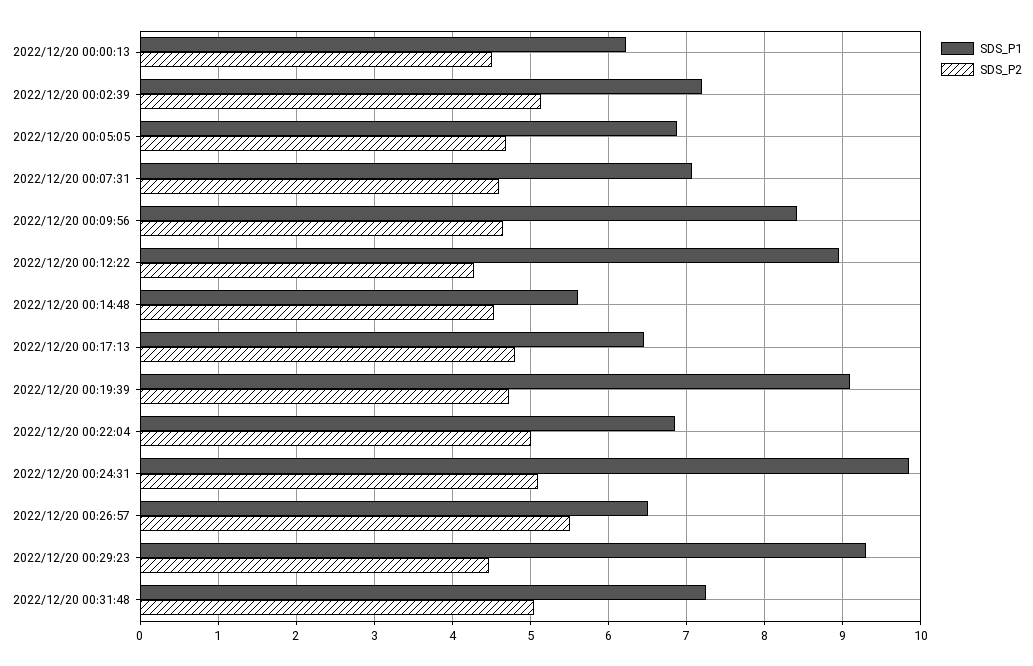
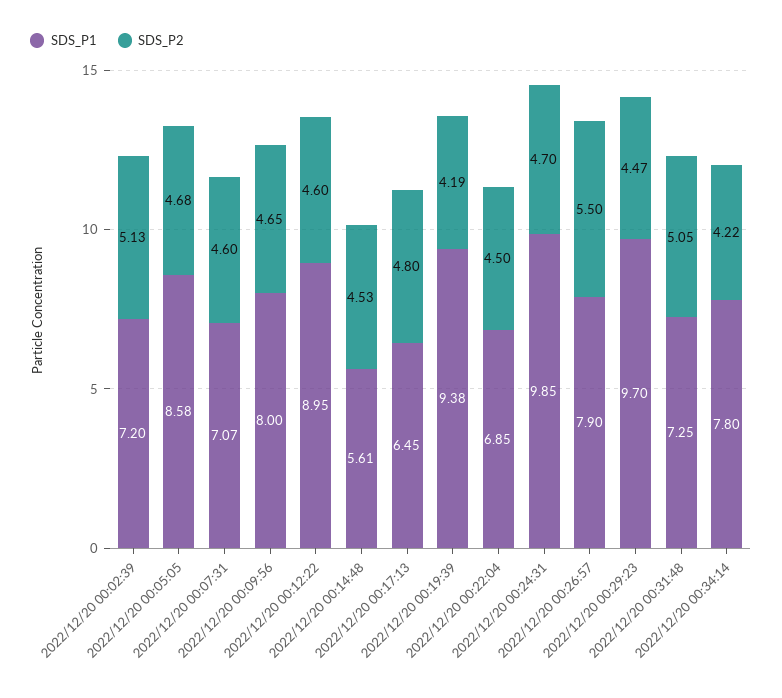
SDS_P1, 2022/12/20 00:00:13: 6.2 -> none
SDS_P2, 2022/12/20 00:00:13: 4.5 -> none
SDS_P1, 2022/12/20 00:05:05: 6.9 -> 8.58
SDS_P1, 2022/12/20 00:09:56: 8.4 -> 8
SDS_P2, 2022/12/20 00:12:22: 4.3 -> 4.6
SDS_P1, 2022/12/20 00:19:39: 9.1 -> 9.38
SDS_P2, 2022/12/20 00:19:39: 4.7 -> 4.19
SDS_P2, 2022/12/20 00:22:04: 5 -> 4.5
SDS_P2, 2022/12/20 00:24:31: 5.1 -> 4.7
SDS_P1, 2022/12/20 00:26:57: 6.5 -> 7.9
SDS_P1, 2022/12/20 00:29:23: 9.3 -> 9.7
SDS_P1, 2022/12/20 00:34:14: none -> 7.8
SDS_P2, 2022/12/20 00:34:14: none -> 4.22

